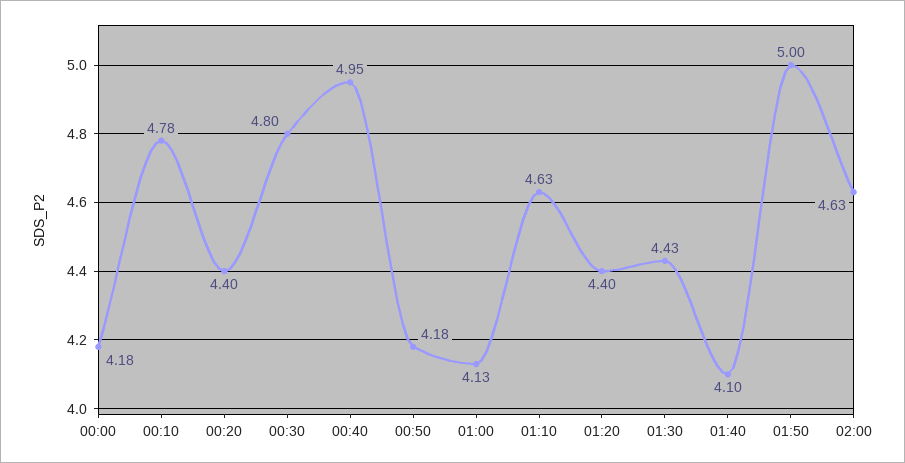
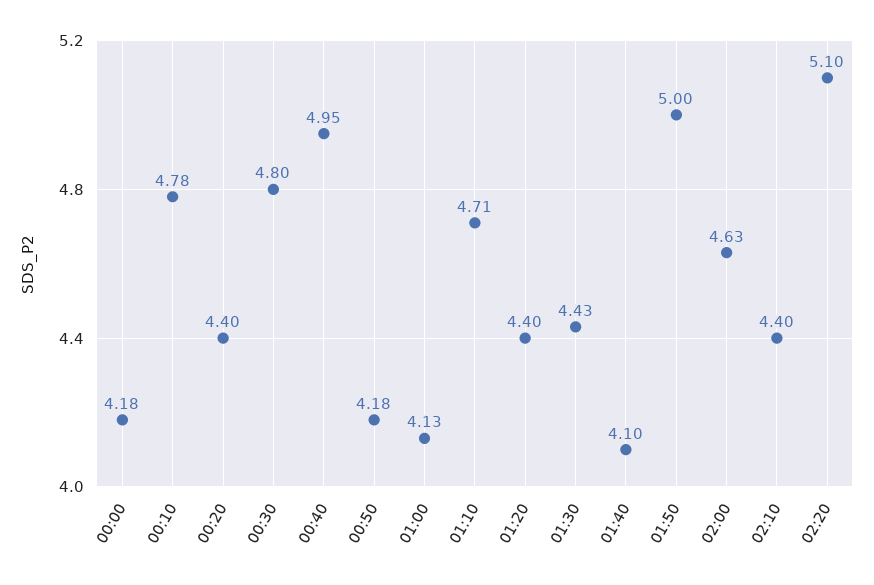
01:10: 4.63 -> 4.71
02:10: none -> 4.4
02:20: none -> 5.1

